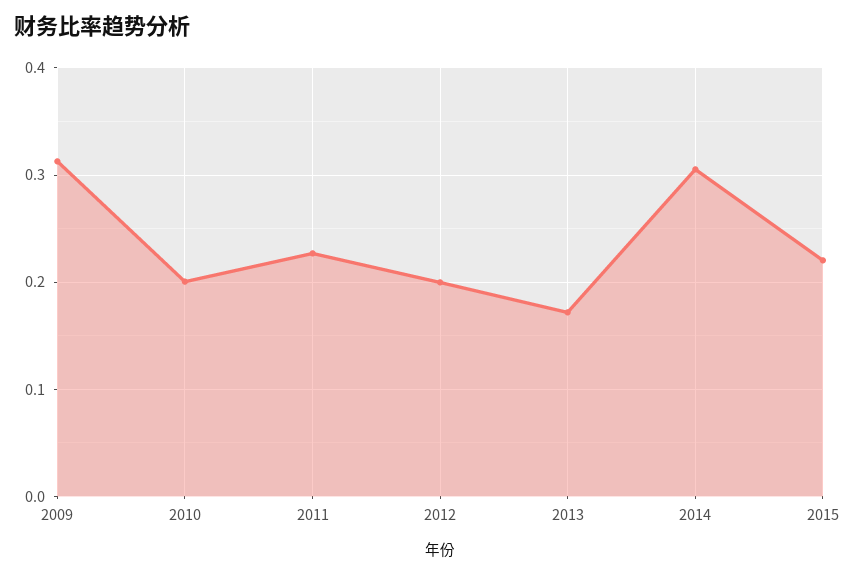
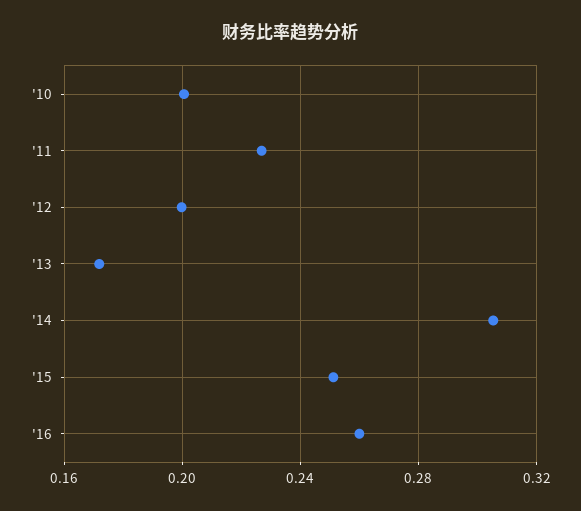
2009: 0.31 -> none
2015: 0.22 -> 0.25
'16: none -> 0.26

